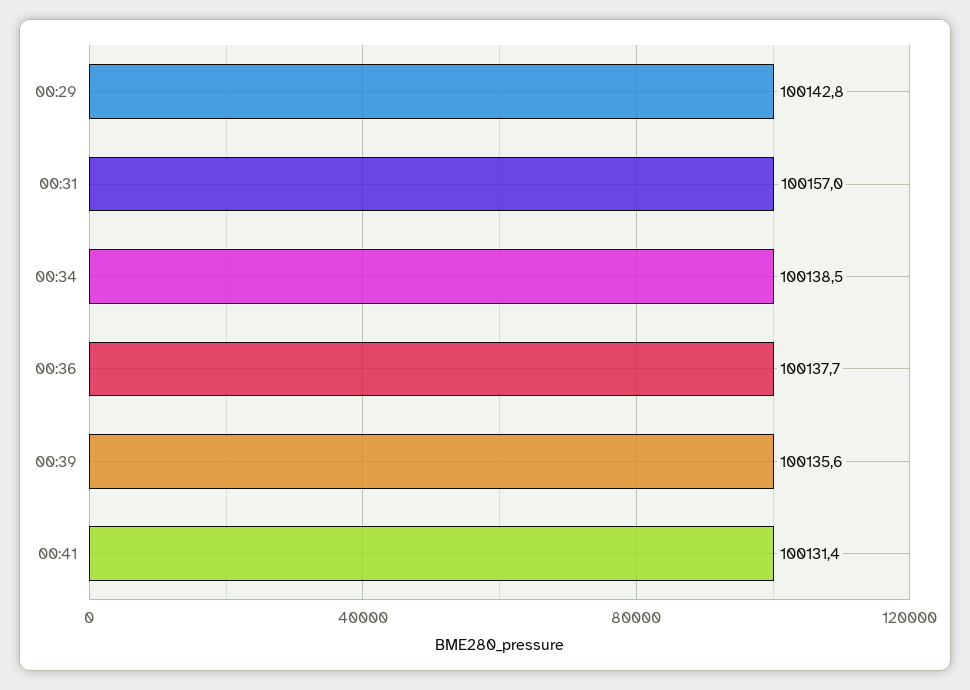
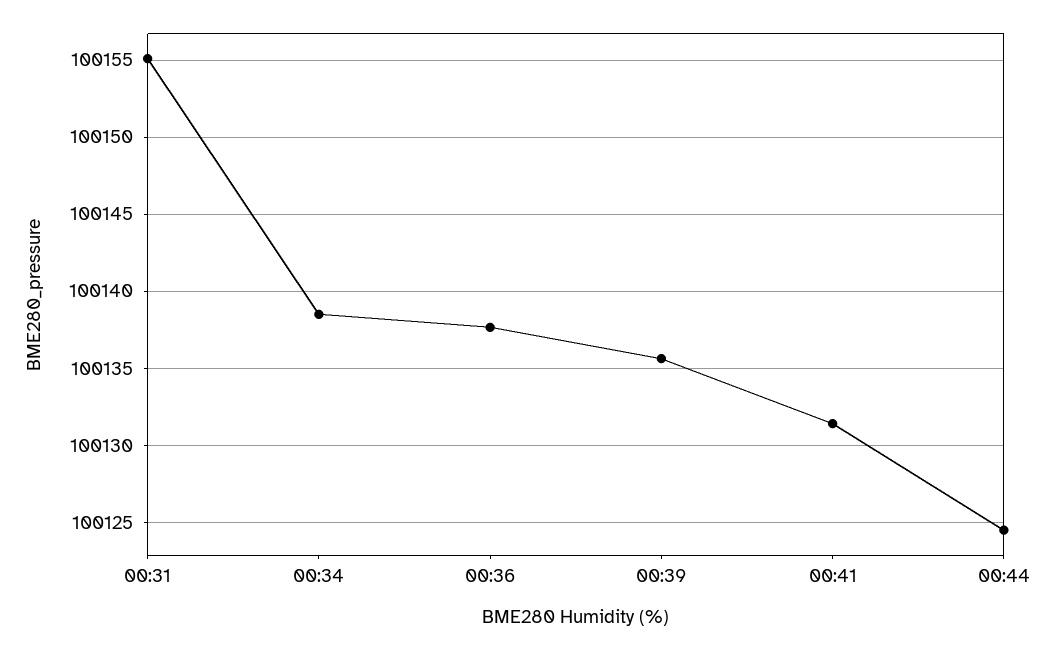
00:29: 100142.8 -> none
00:31: 100157 -> 100155
00:44: none -> 100124.5

